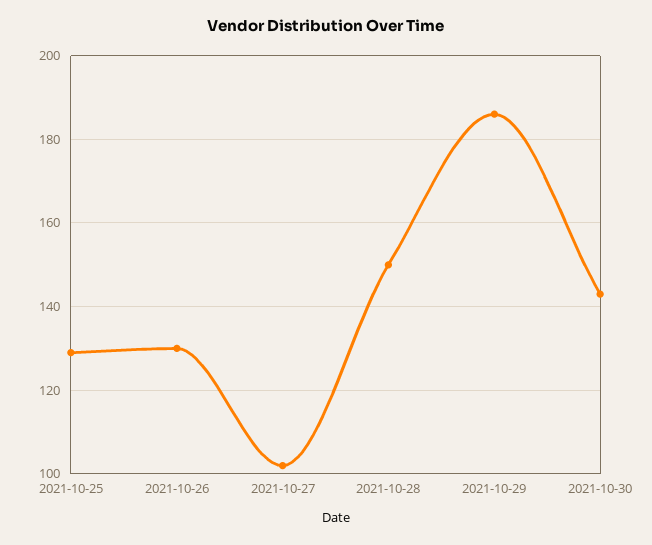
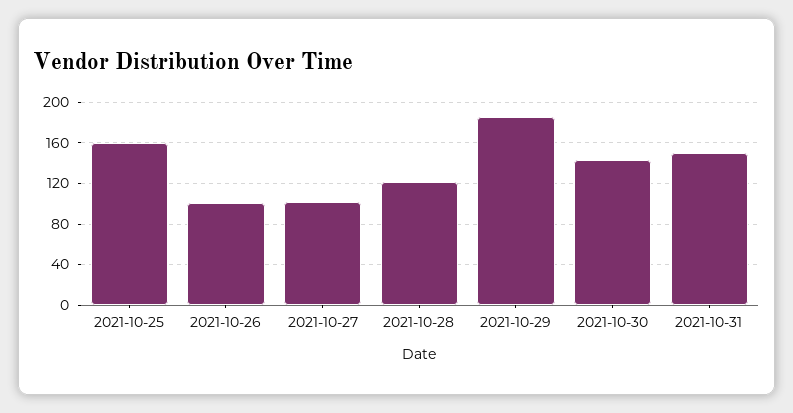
2021-10-25: 130 -> 160
2021-10-26: 130 -> 100
2021-10-28: 150 -> 120
2021-10-31: none -> 150

